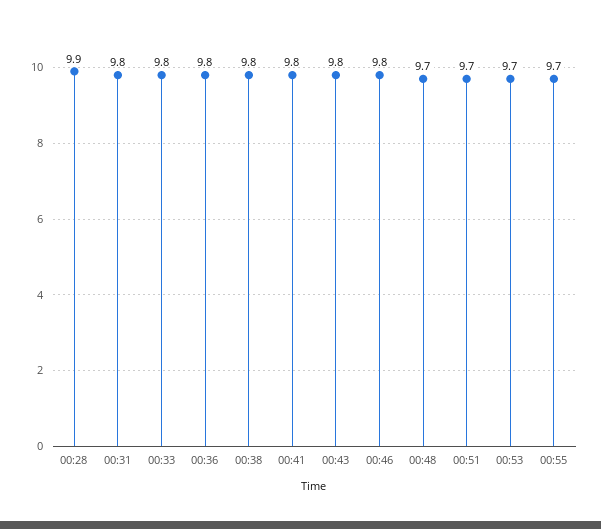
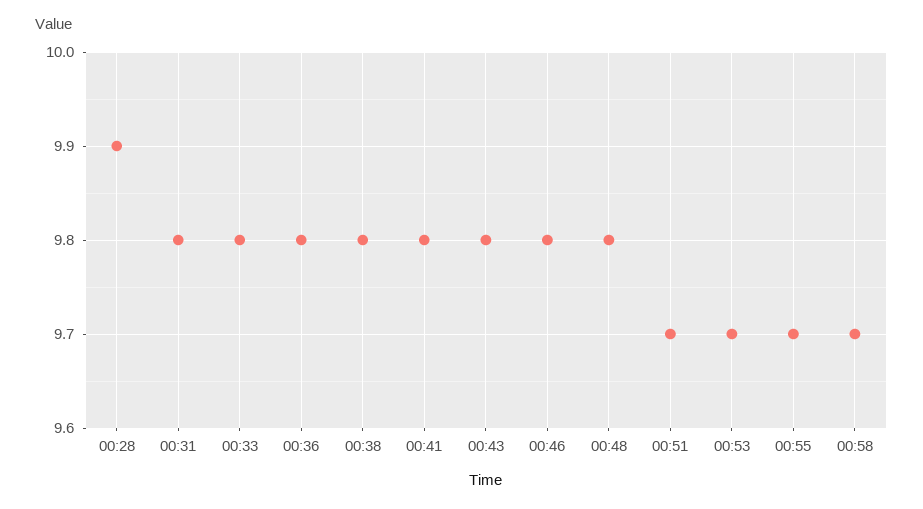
00:48: 9.7 -> 9.8
00:58: none -> 9.7

